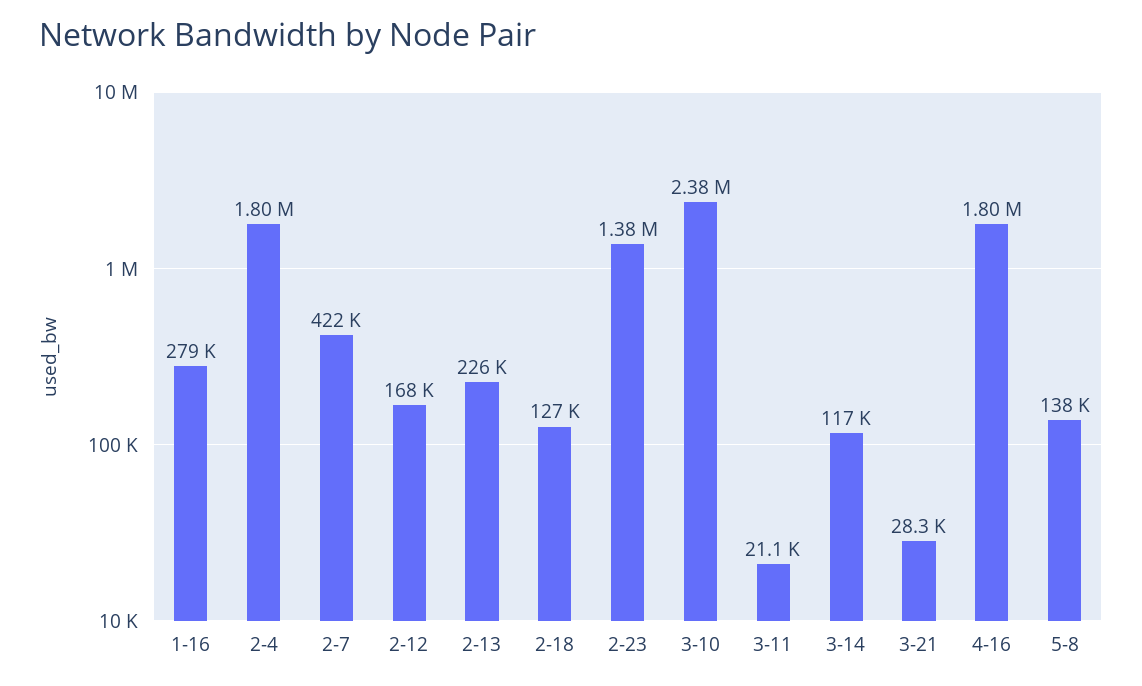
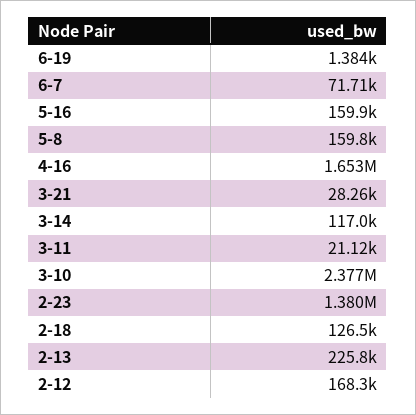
1-16: 279000 -> none
2-4: 1800000 -> none
2-7: 422000 -> none
4-16: 1800000 -> 1653000
5-8: 138000 -> 159800
6-19: none -> 1384
6-7: none -> 71710
5-16: none -> 159900

